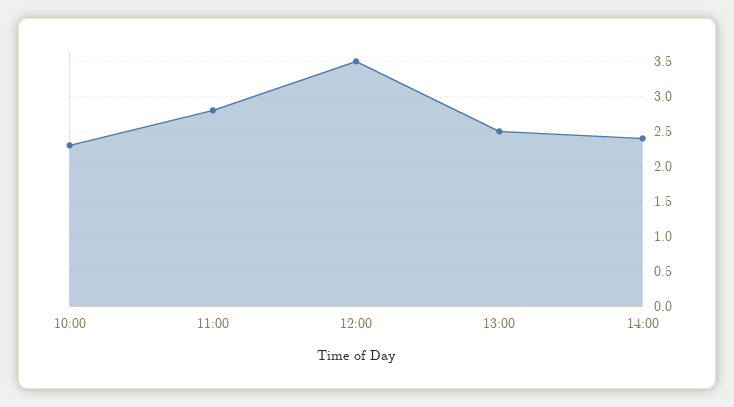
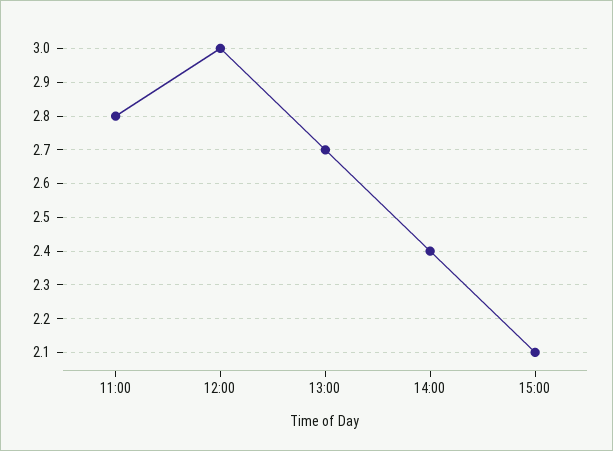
10:00: 2.3 -> none
12:00: 3.5 -> 3
13:00: 2.5 -> 2.7
15:00: none -> 2.1

